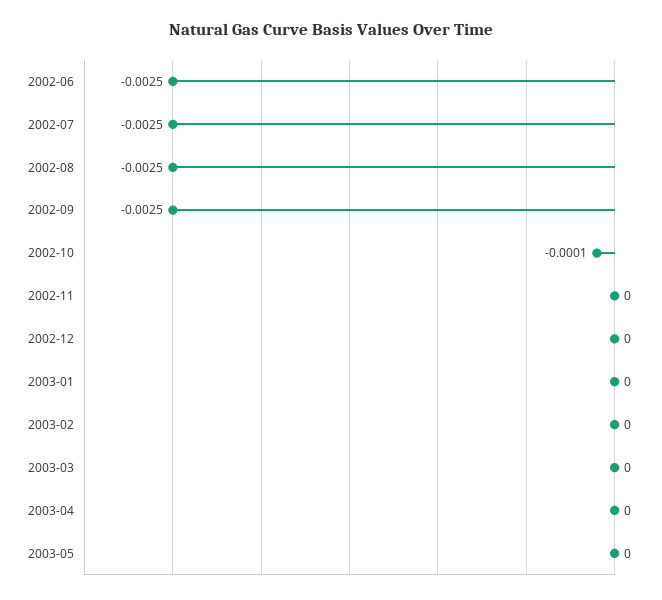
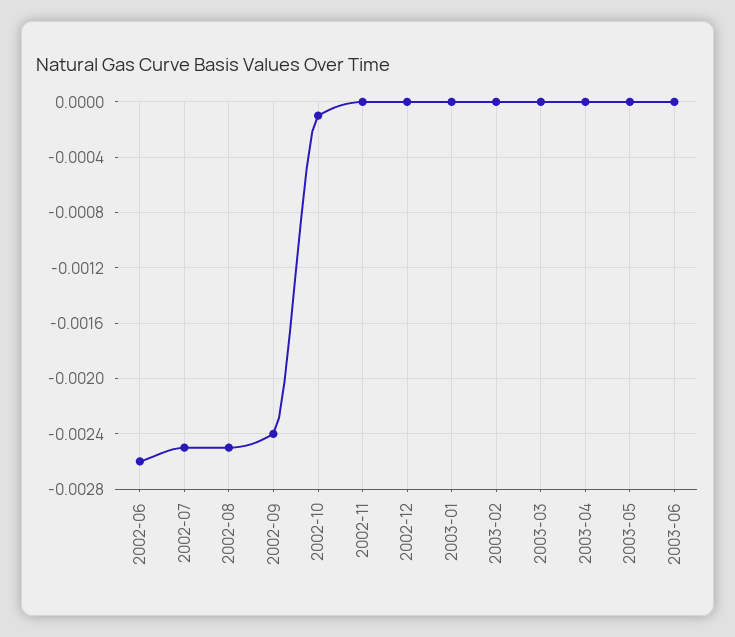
2002-06: -0.0025 -> -0.0026
2002-09: -0.0025 -> -0.0024
2003-06: none -> 0

